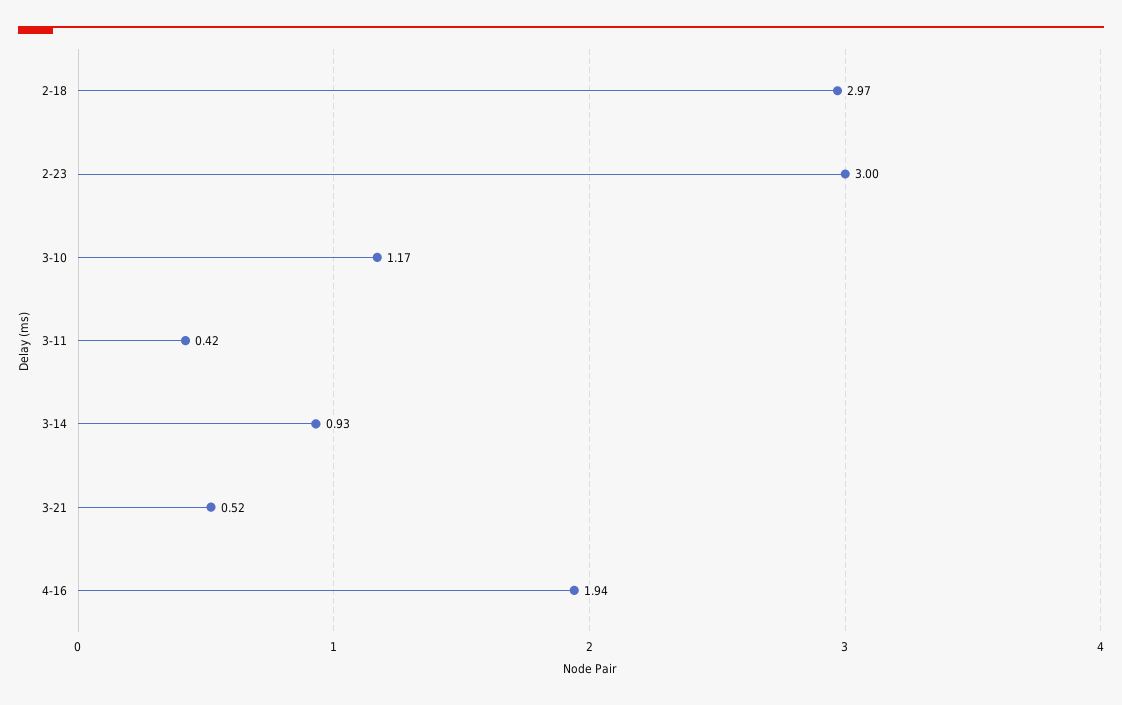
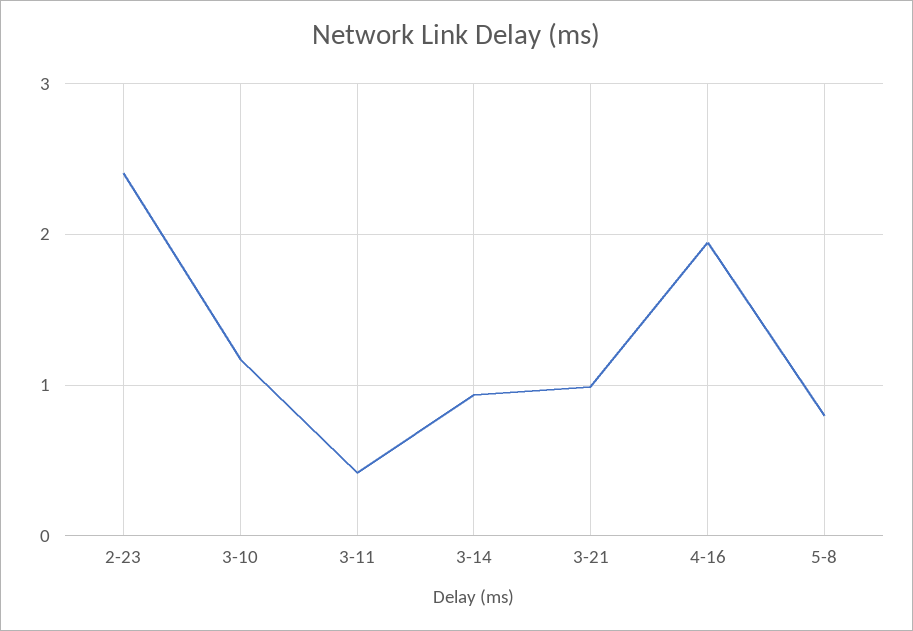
2-18: 2.97 -> none
2-23: 3 -> 2.4
3-21: 0.52 -> 1
5-8: none -> 0.8

